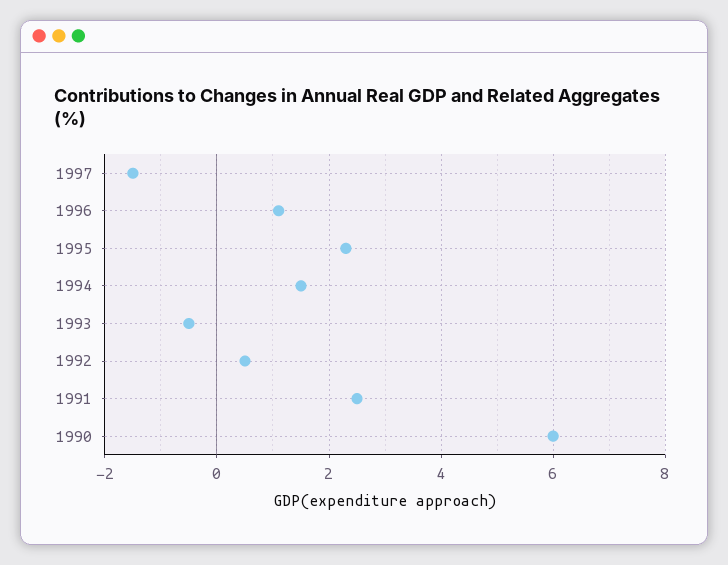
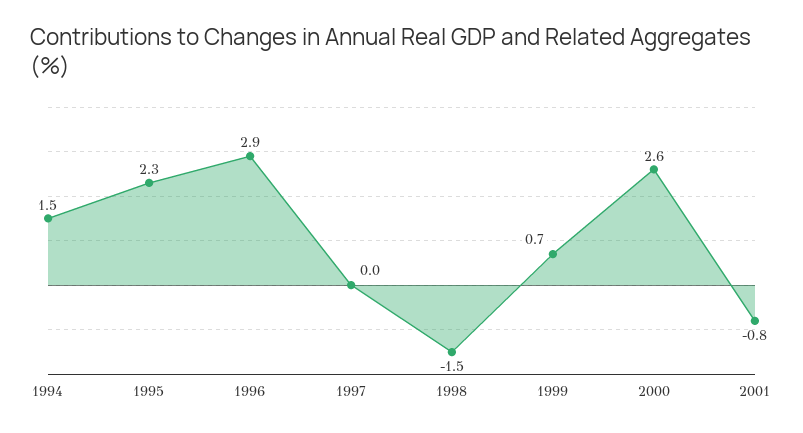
1997: -1.5 -> 0
1996: 1 -> 2.9
1993: -0.5 -> none
1992: 0.5 -> none
1991: 2.5 -> none
1990: 6 -> none
1998: none -> -1.5
1999: none -> 0.7
2000: none -> 2.6
2001: none -> -0.8

